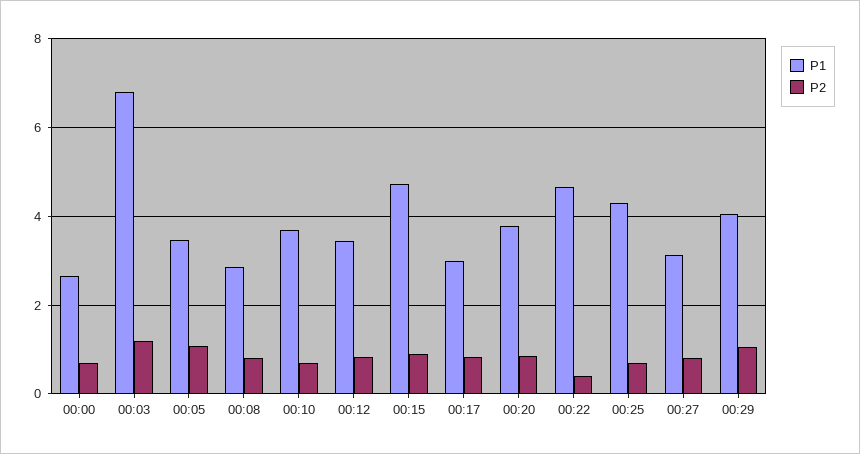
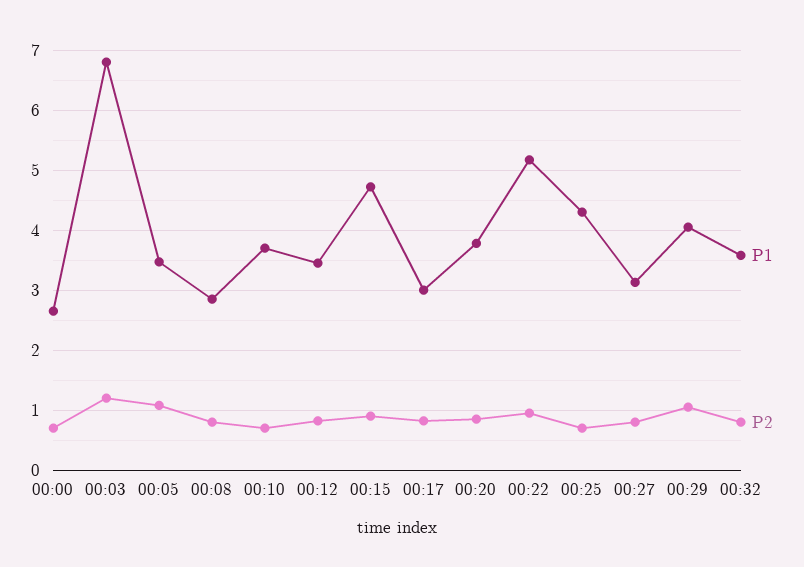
P1, 00:22: 4.6 -> 5.2
P2, 00:22: 0.4 -> 1
P1, 00:32: none -> 3.6
P2, 00:32: none -> 0.8

